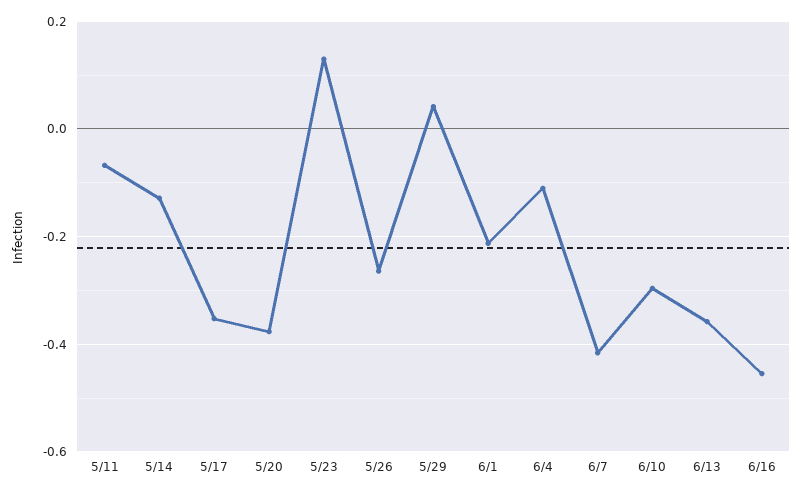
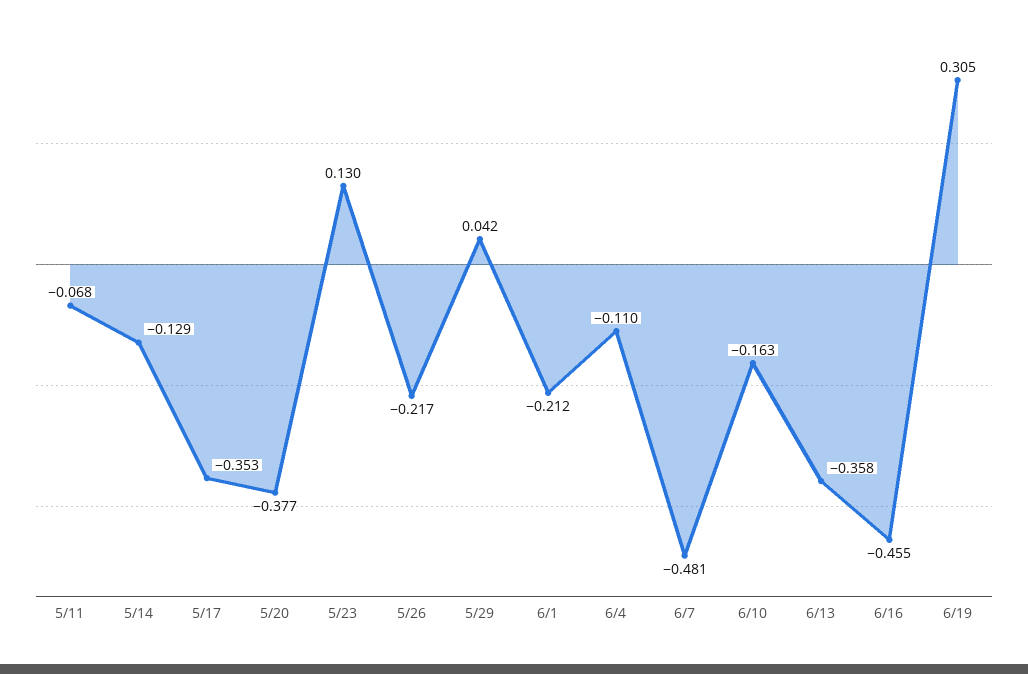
5/26: -0.26 -> -0.217
6/7: -0.42 -> -0.481
6/10: -0.3 -> -0.163
6/19: none -> 0.305

